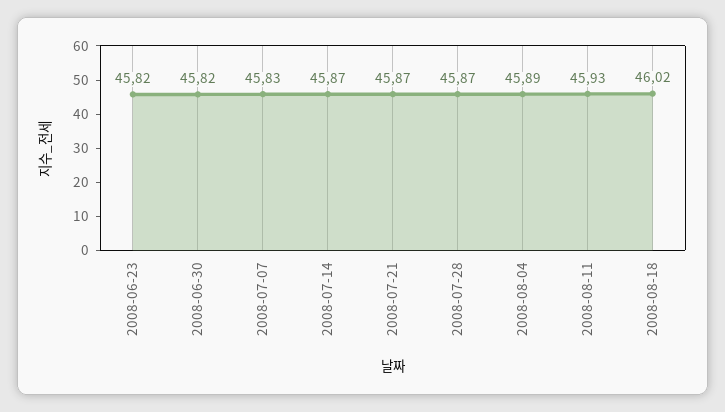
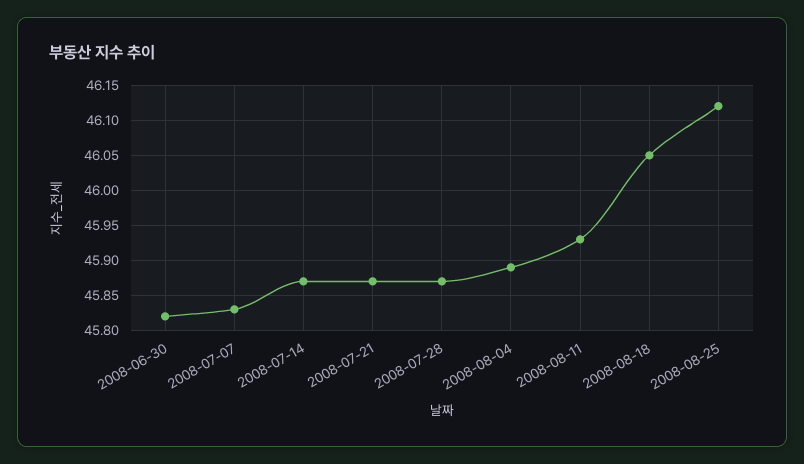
2008-06-23: 45.82 -> none
2008-08-18: 46.02 -> 46.05
2008-08-25: none -> 46.12

